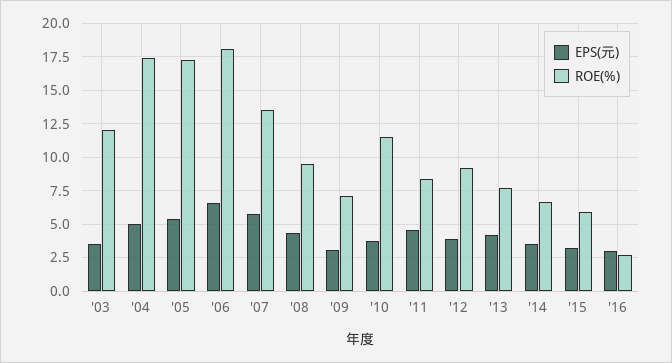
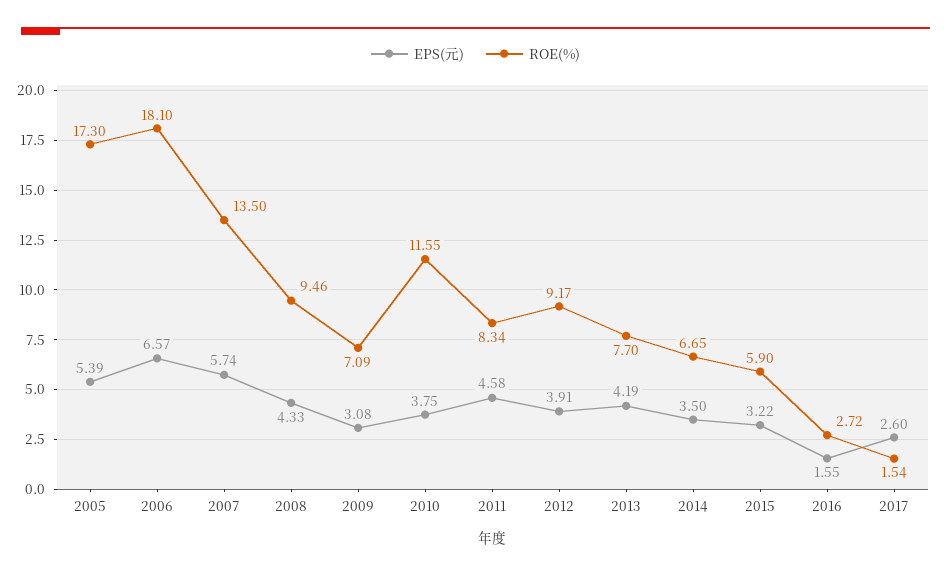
EPS(元), '03: 3.5 -> none
ROE(%), '03: 12 -> none
EPS(元), '04: 5 -> none
ROE(%), '04: 17.5 -> none
EPS(元), '16: 3 -> 1.55
EPS(元), 2017: none -> 2.6
ROE(%), 2017: none -> 1.54

